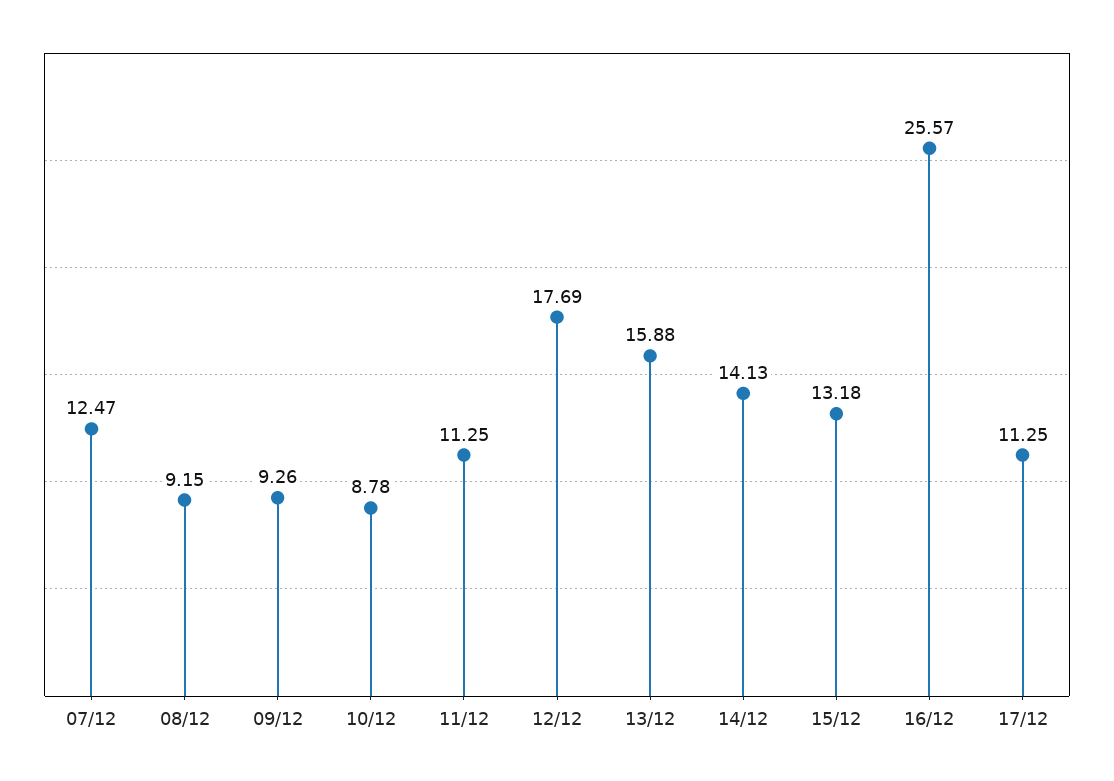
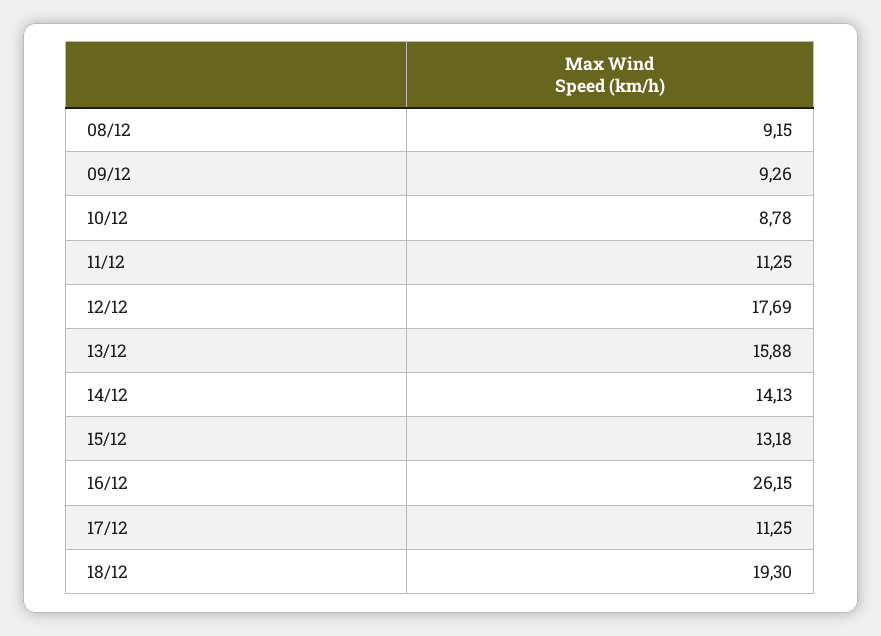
07/12: 12.47 -> none
16/12: 25.57 -> 26.15
18/12: none -> 19.3

